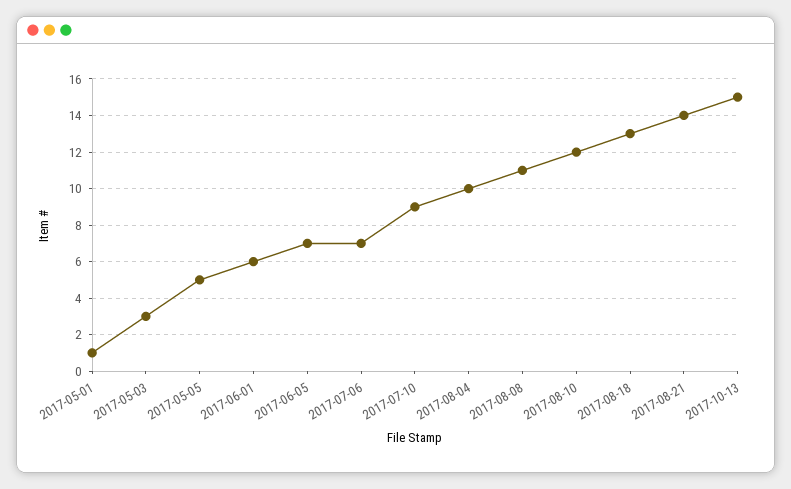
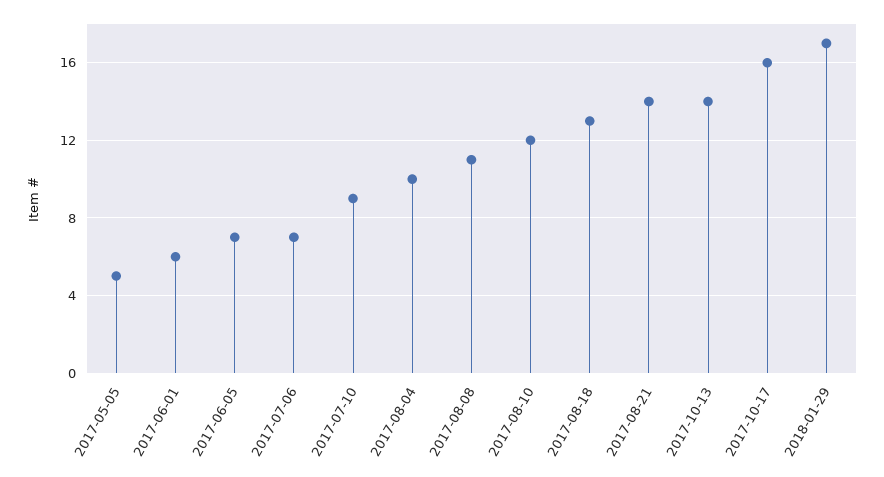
2017-05-01: 1 -> none
2017-05-03: 3 -> none
2017-10-13: 15 -> 14
2017-10-17: none -> 16
2018-01-29: none -> 17

